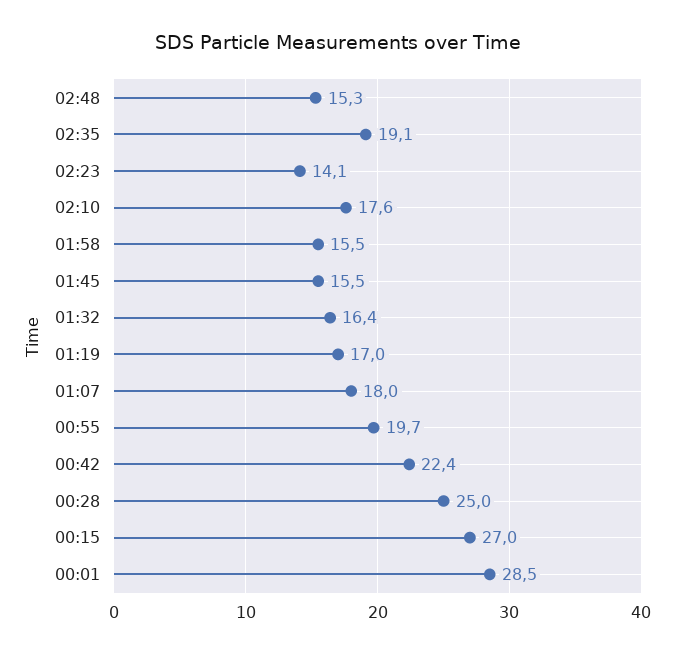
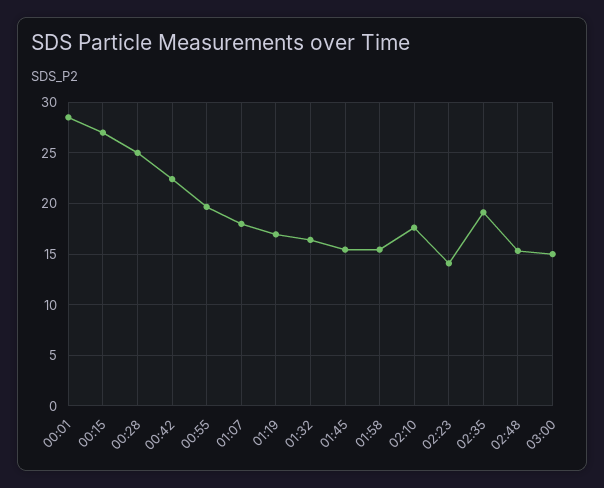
03:00: none -> 15

